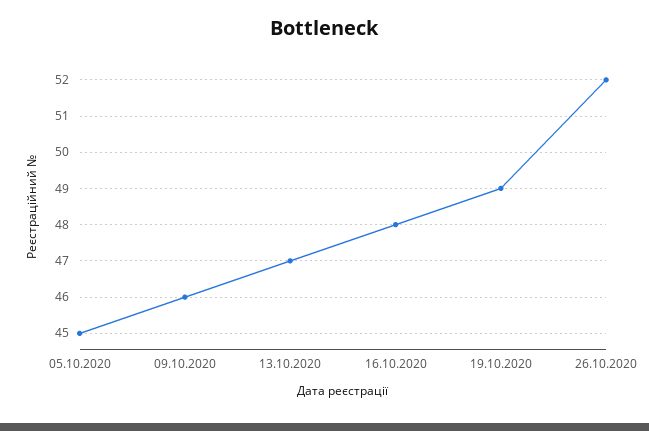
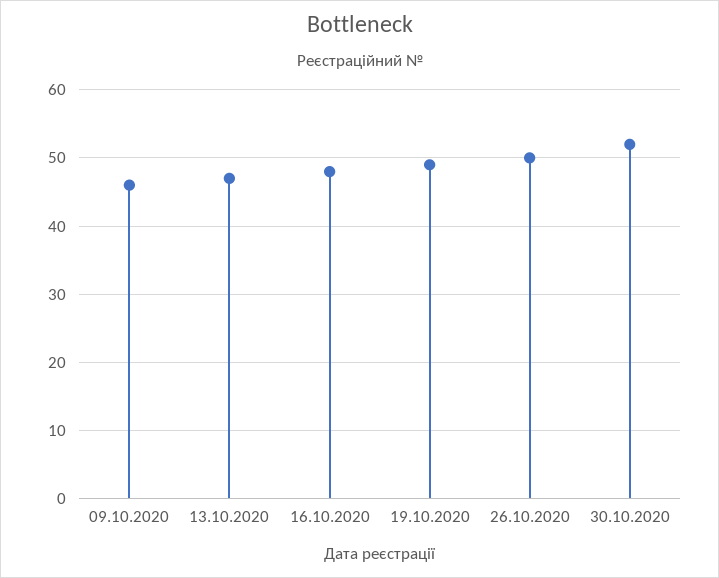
05.10.2020: 45 -> none
26.10.2020: 52 -> 50
30.10.2020: none -> 52

